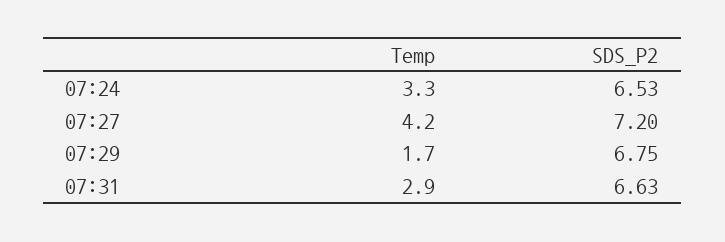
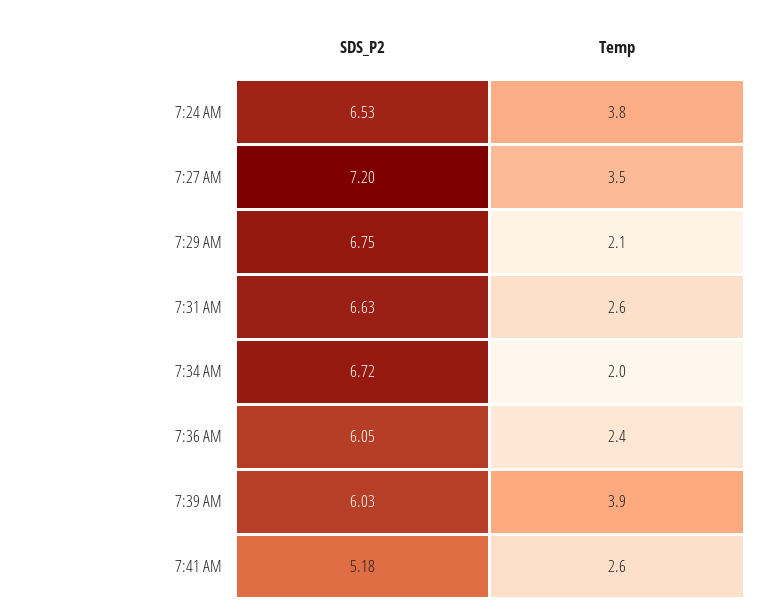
Temp, 07:24: 3.3 -> 3.8
Temp, 07:27: 4.2 -> 3.5
Temp, 07:29: 1.7 -> 2.1
Temp, 07:31: 2.9 -> 2.6
SDS_P2, 7:34 AM: none -> 6.72
Temp, 7:34 AM: none -> 2
SDS_P2, 7:36 AM: none -> 6.05
Temp, 7:36 AM: none -> 2.4
SDS_P2, 7:39 AM: none -> 6.03
Temp, 7:39 AM: none -> 3.9
SDS_P2, 7:41 AM: none -> 5.18
Temp, 7:41 AM: none -> 2.6

